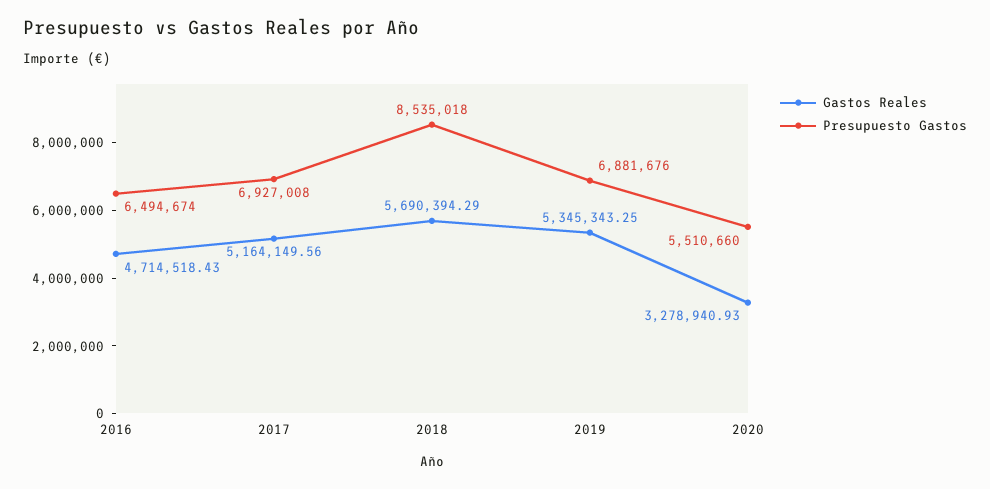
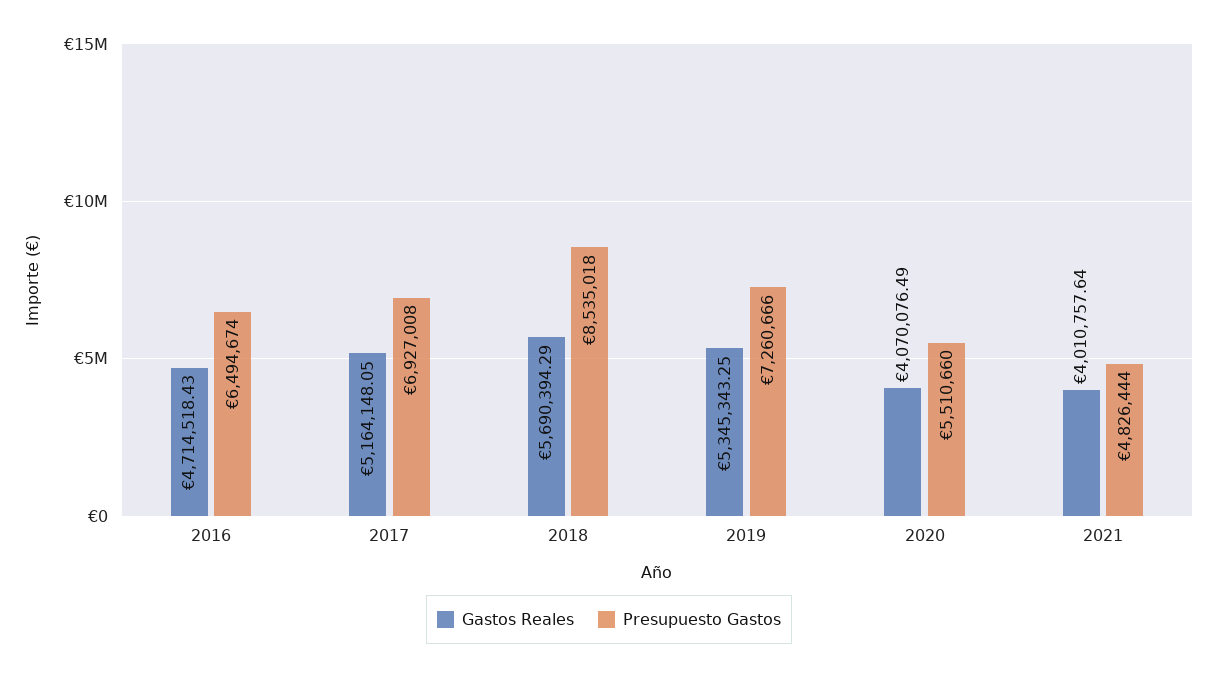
Gastos Reales, 2017: 5164149.56 -> 5164148.05
Presupuesto Gastos, 2019: 6881676 -> 7260666
Gastos Reales, 2020: 3278940.93 -> 4070076.49
Gastos Reales, 2021: none -> 4010757.64
Presupuesto Gastos, 2021: none -> 4826444

